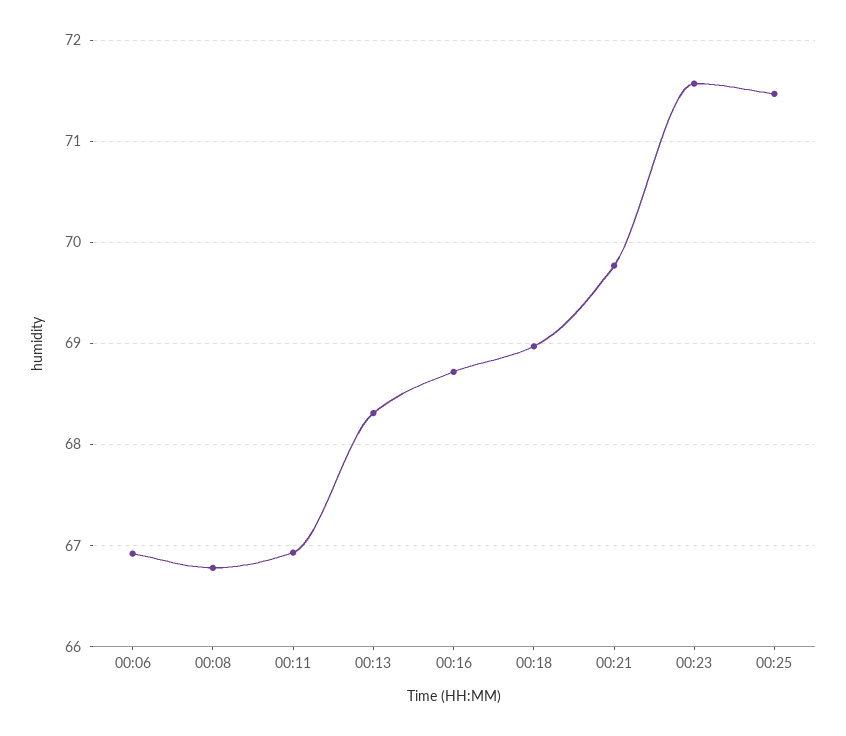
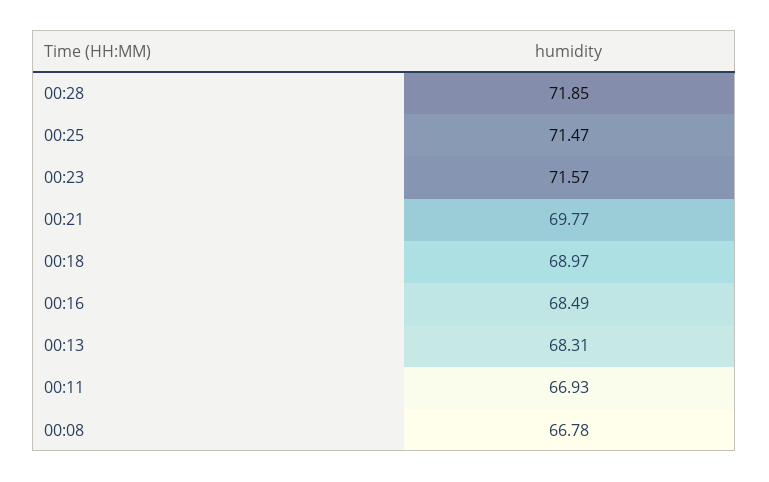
00:06: 66.9 -> none
00:16: 68.7 -> 68.49
00:28: none -> 71.85

